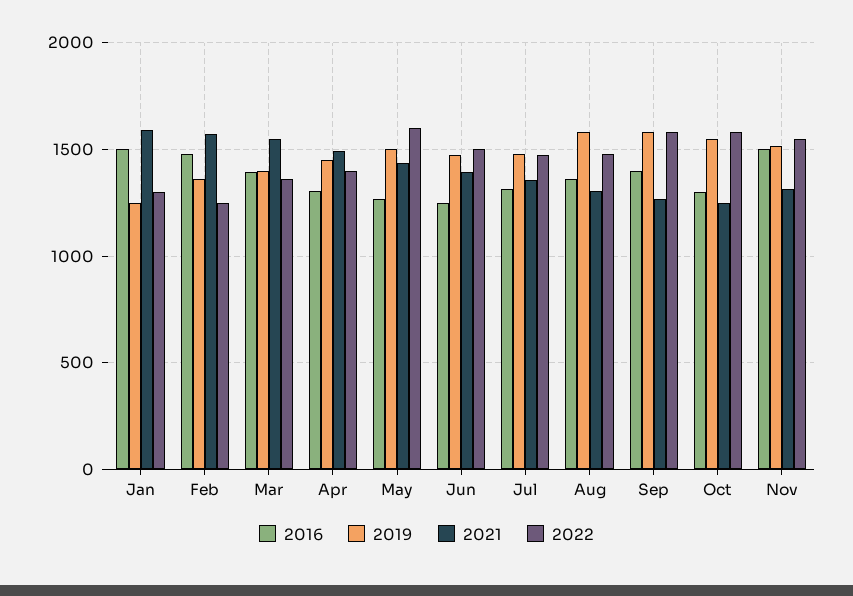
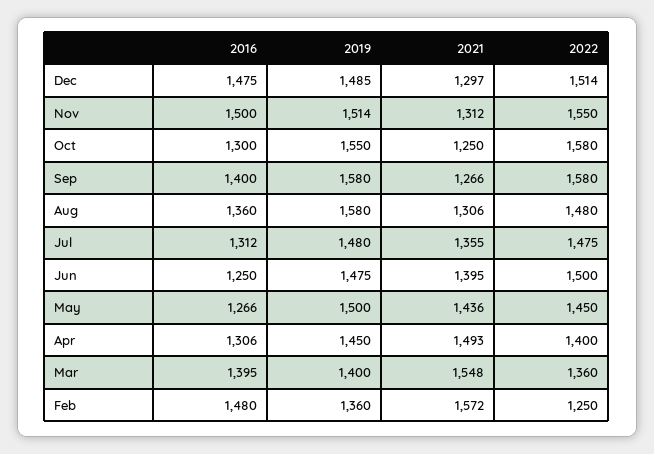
2016, Jan: 1500 -> none
2019, Jan: 1250 -> none
2021, Jan: 1600 -> none
2022, Jan: 1300 -> none
2022, May: 1600 -> 1450
2016, Dec: none -> 1475
2019, Dec: none -> 1485
2021, Dec: none -> 1297
2022, Dec: none -> 1514

